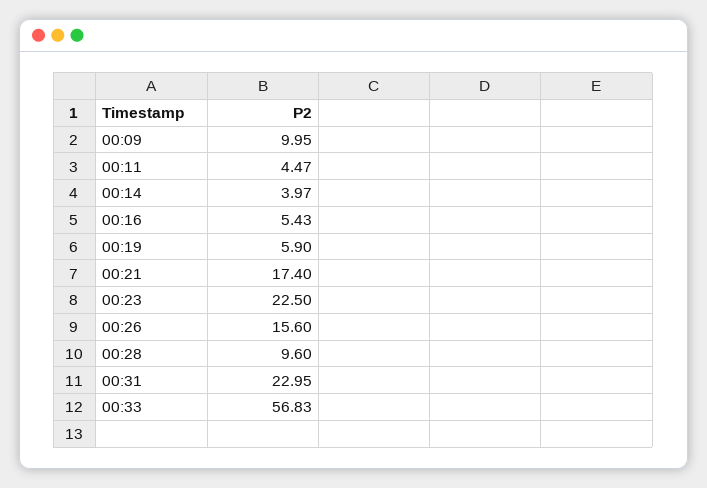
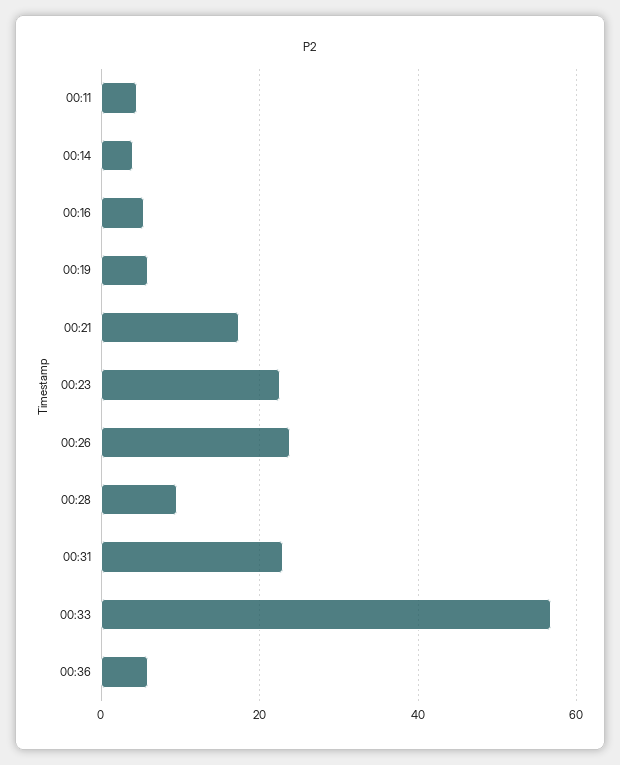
00:09: 9.95 -> none
00:26: 15.6 -> 24
00:36: none -> 6

